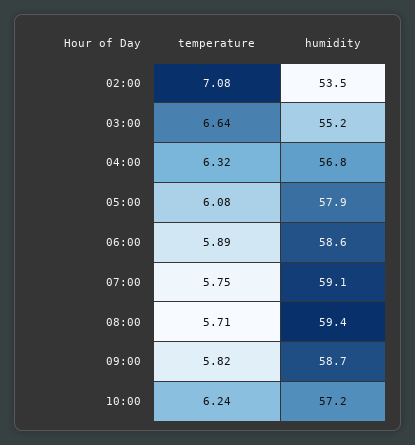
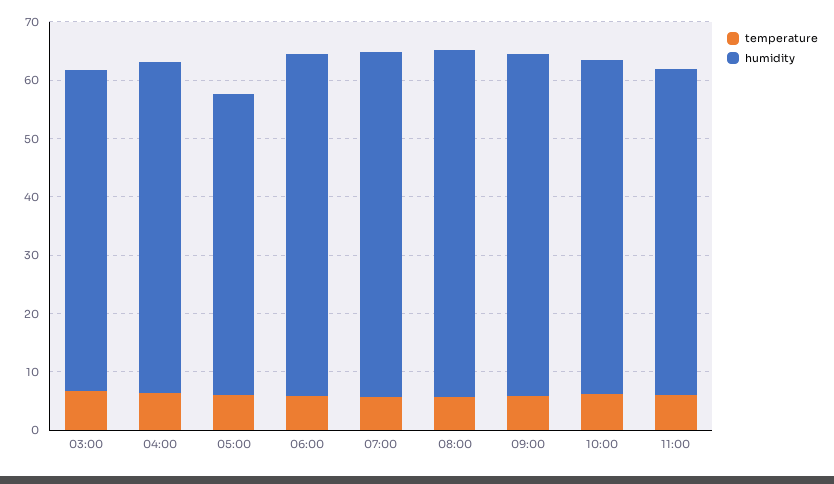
temperature, 02:00: 7.08 -> none
humidity, 02:00: 53.5 -> none
humidity, 05:00: 57.9 -> 52
temperature, 11:00: none -> 6
humidity, 11:00: none -> 56

